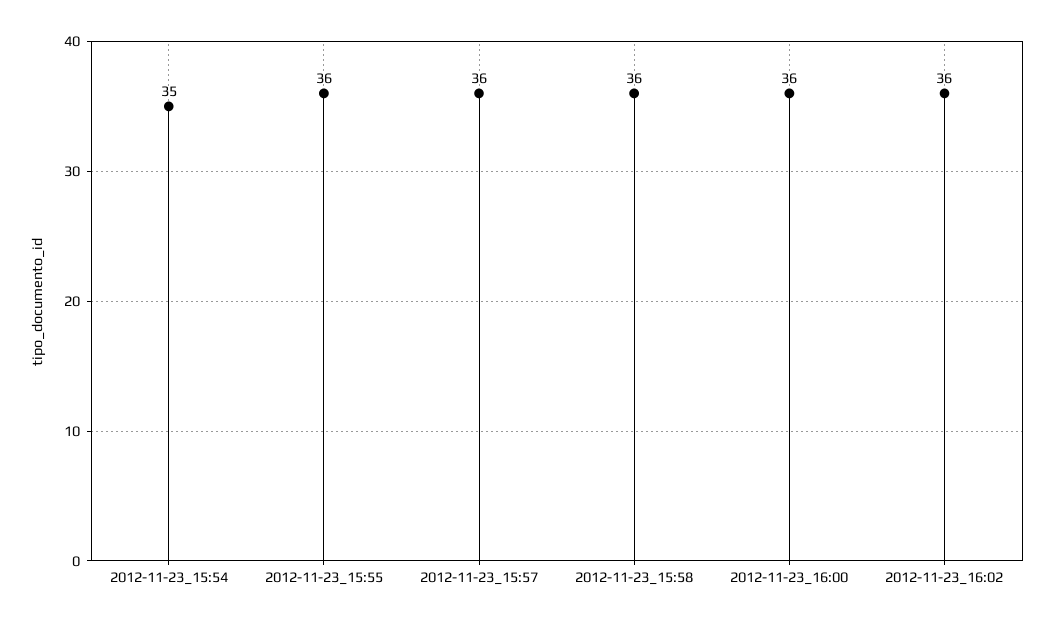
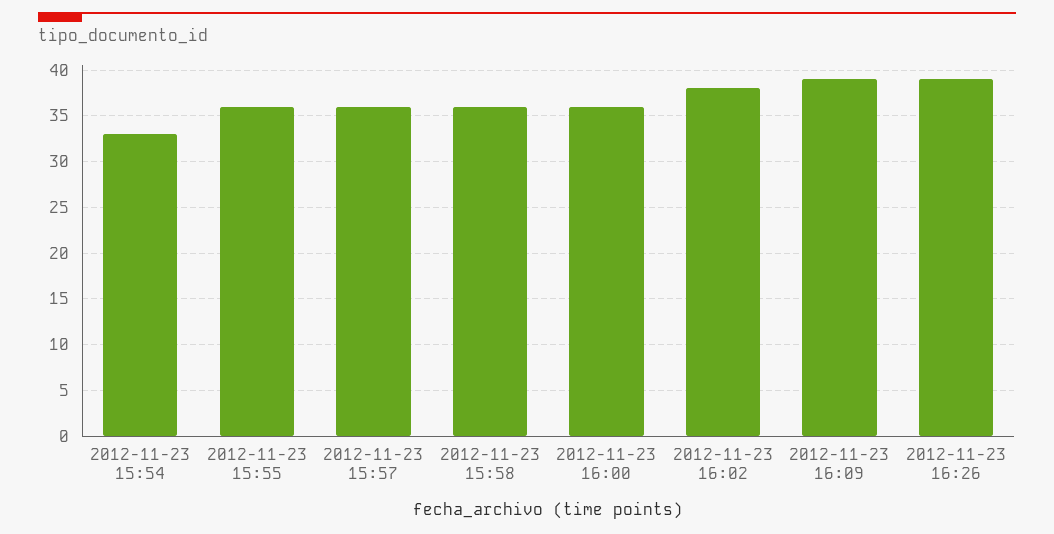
2012-11-23_15:54: 35 -> 33
2012-11-23_16:02: 36 -> 38
2012-11-23 16:09: none -> 39
2012-11-23 16:26: none -> 39

